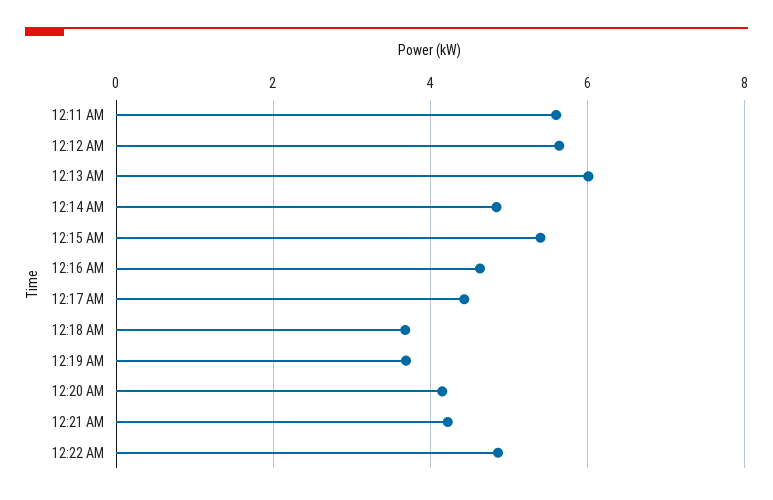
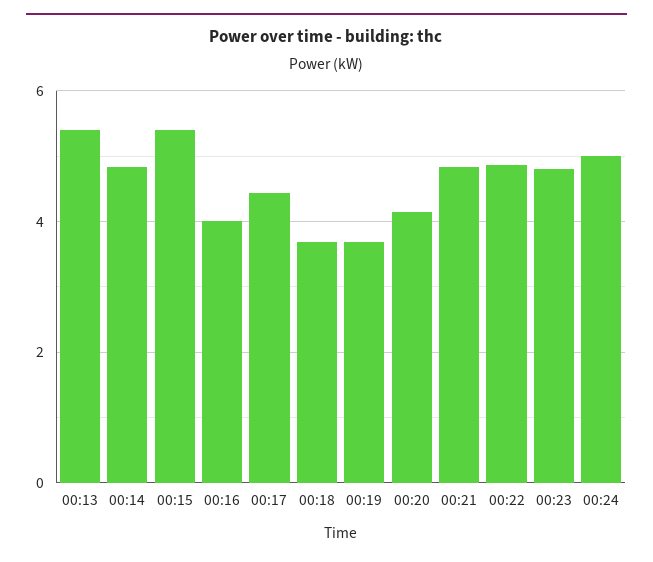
12:11 AM: 5.6 -> none
12:12 AM: 5.6 -> none
12:13 AM: 6 -> 5.4
12:16 AM: 4.6 -> 4
12:21 AM: 4.2 -> 4.8
00:23: none -> 4.8
00:24: none -> 5

